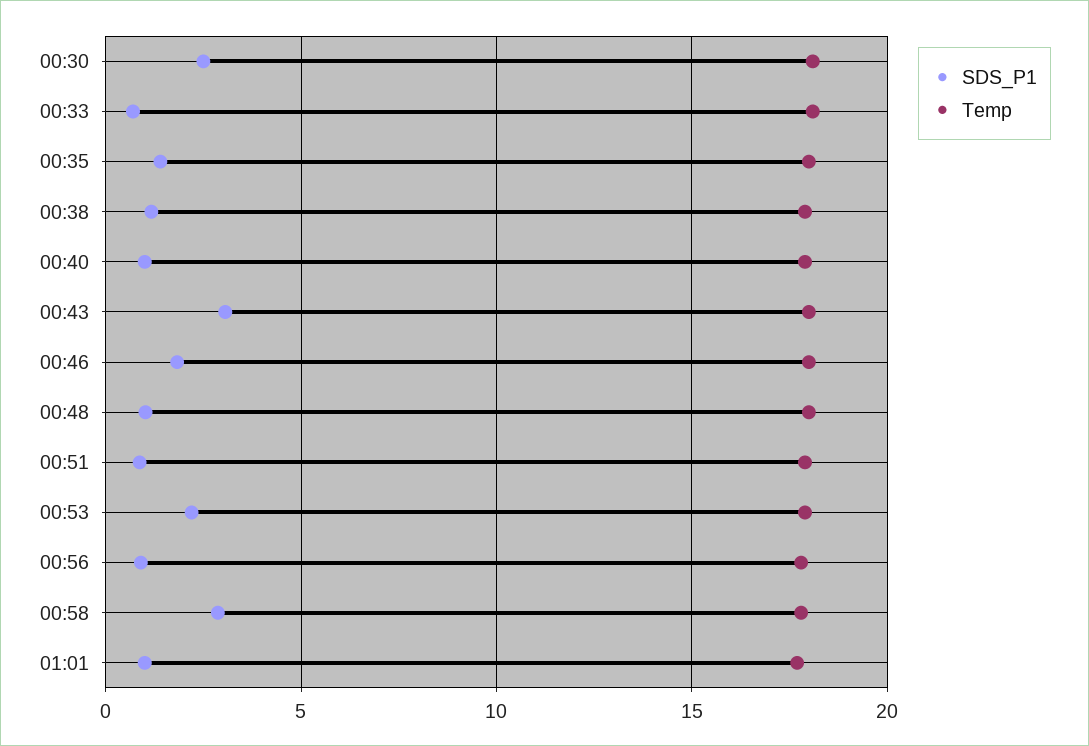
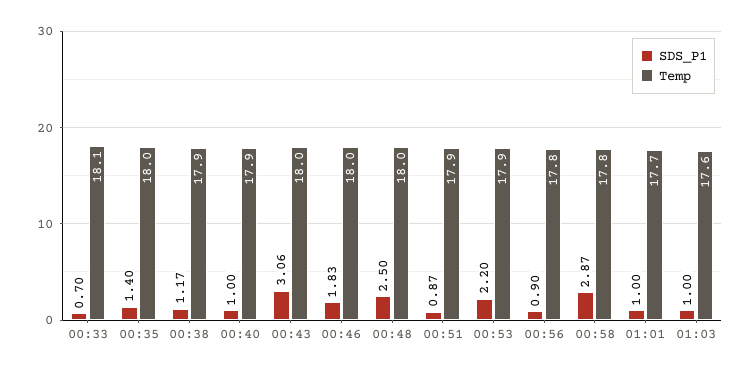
SDS_P1, 00:30: 2.5 -> none
Temp, 00:30: 18 -> none
SDS_P1, 00:48: 1 -> 2.5
SDS_P1, 01:03: none -> 1
Temp, 01:03: none -> 17.6

